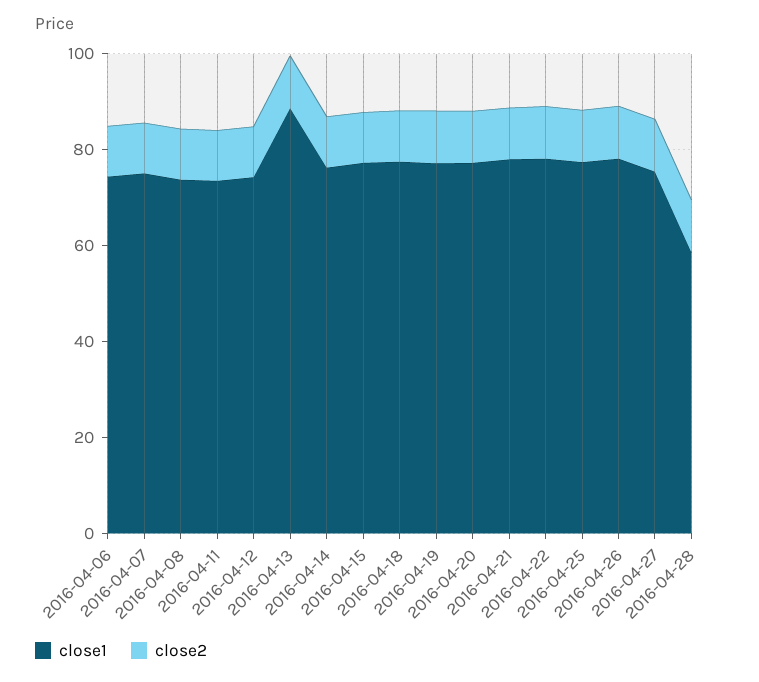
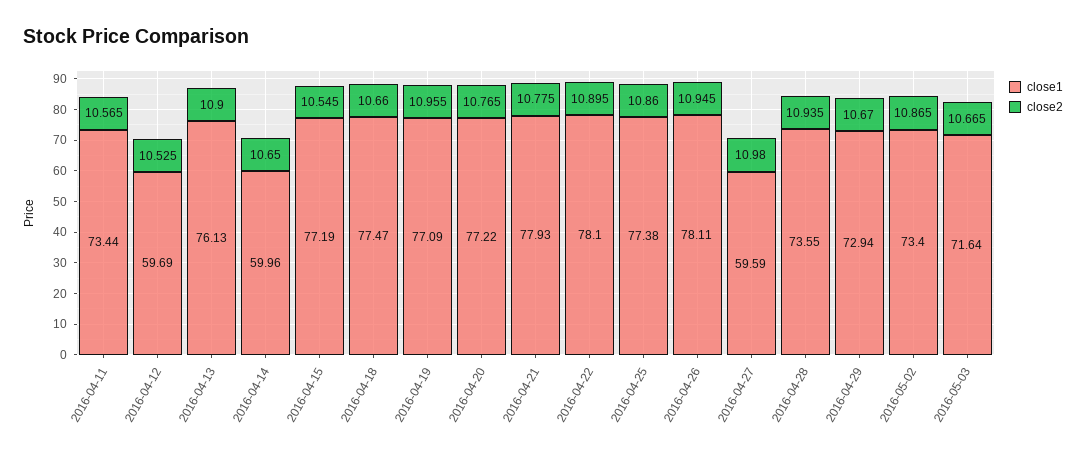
close1, 2016-04-06: 75 -> none
close2, 2016-04-06: 10 -> none
close1, 2016-04-07: 75 -> none
close2, 2016-04-07: 10 -> none
close1, 2016-04-08: 75 -> none
close2, 2016-04-08: 10 -> none
close1, 2016-04-12: 75 -> 59.69
close1, 2016-04-13: 90 -> 76.13
close1, 2016-04-14: 75 -> 59.96
close1, 2016-04-27: 75 -> 59.59
close1, 2016-04-28: 60 -> 73.55
close1, 2016-04-29: none -> 72.94
close2, 2016-04-29: none -> 10.67
close1, 2016-05-02: none -> 73.4
close2, 2016-05-02: none -> 10.865
close1, 2016-05-03: none -> 71.64
close2, 2016-05-03: none -> 10.665

